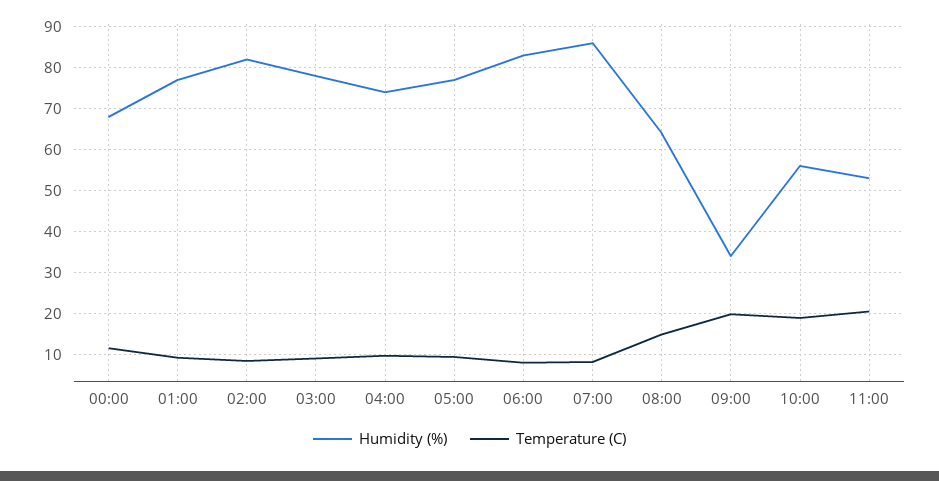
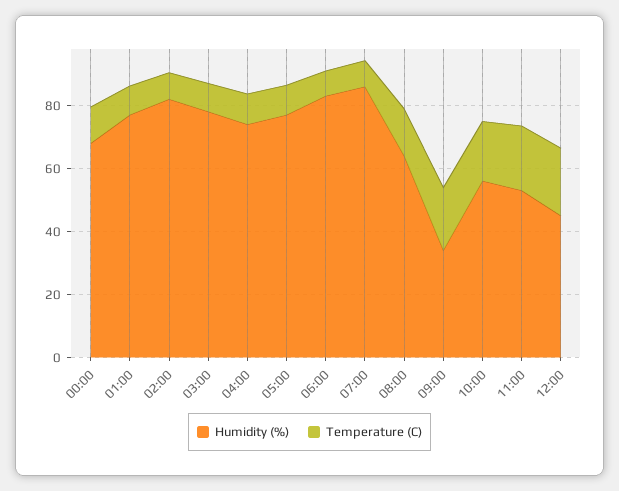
Humidity (%), 12:00: none -> 45
Temperature (C), 12:00: none -> 20

